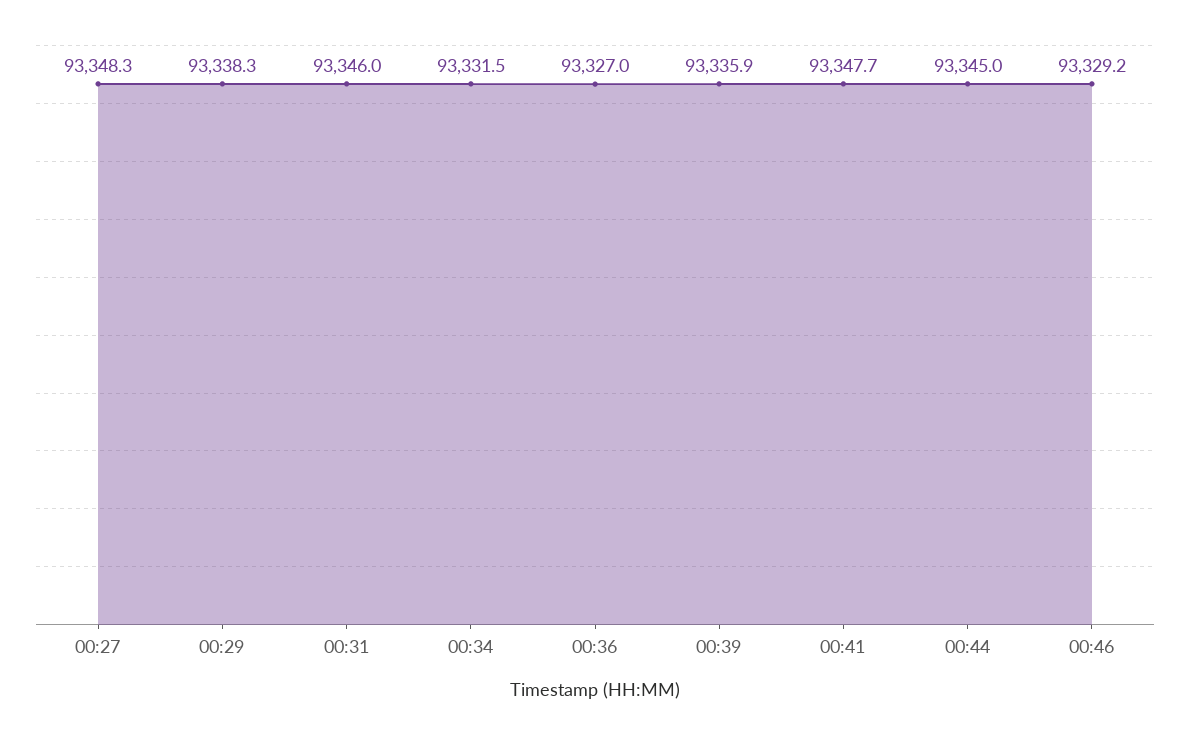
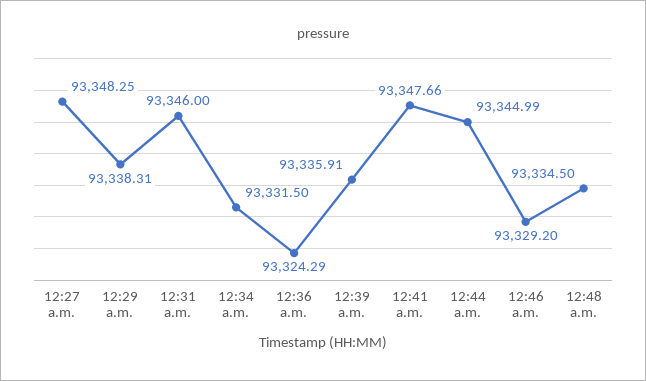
00:36: 93327 -> 93324.29
12:48 a.m.: none -> 93334.5

